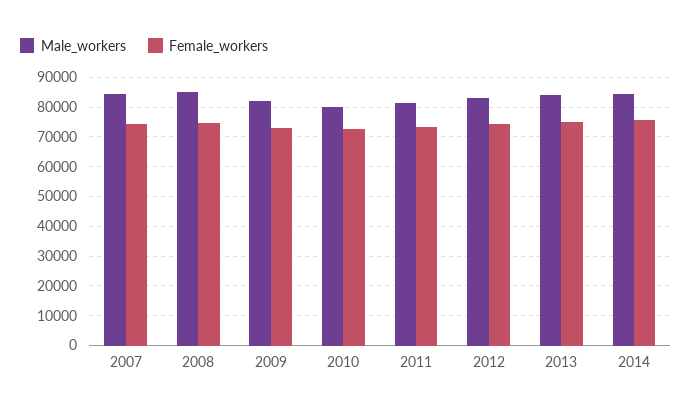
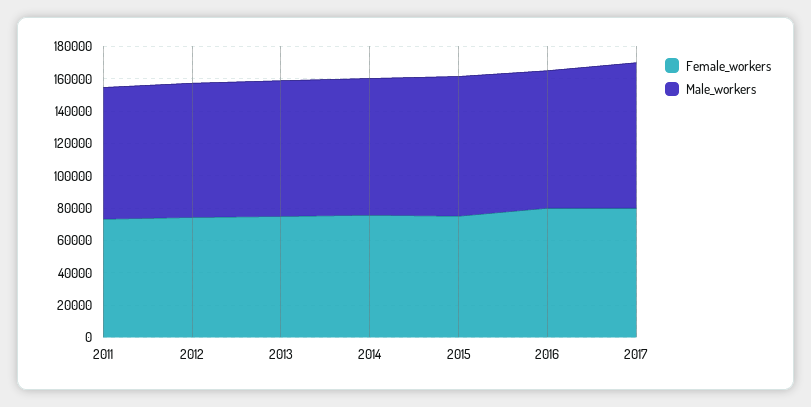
Male_workers, 2007: 85000 -> none
Female_workers, 2007: 75000 -> none
Male_workers, 2008: 85000 -> none
Female_workers, 2008: 75000 -> none
Male_workers, 2009: 82500 -> none
Female_workers, 2009: 72500 -> none
Male_workers, 2010: 80000 -> none
Female_workers, 2010: 72500 -> none
Female_workers, 2015: none -> 75000
Male_workers, 2015: none -> 85000
Female_workers, 2016: none -> 80000
Male_workers, 2016: none -> 85000
Female_workers, 2017: none -> 80000
Male_workers, 2017: none -> 90000

